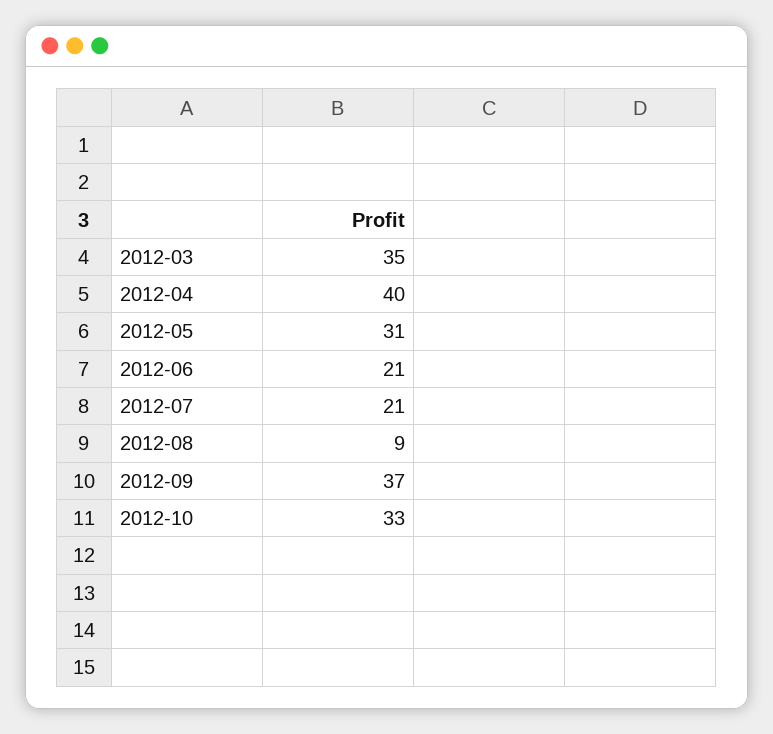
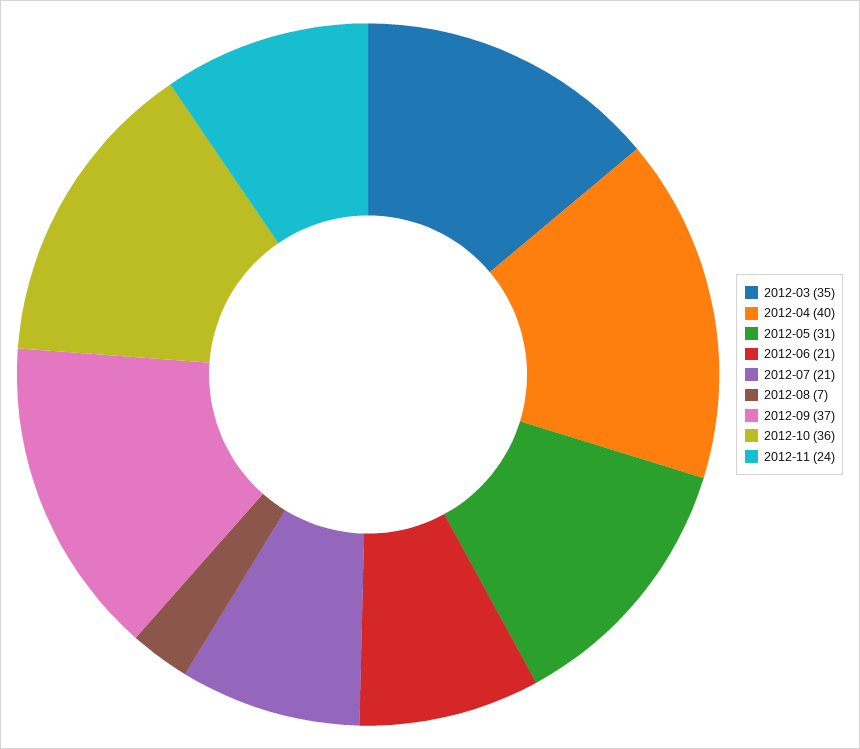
2012-08: 9 -> 7
2012-10: 33 -> 36
2012-11: none -> 24

